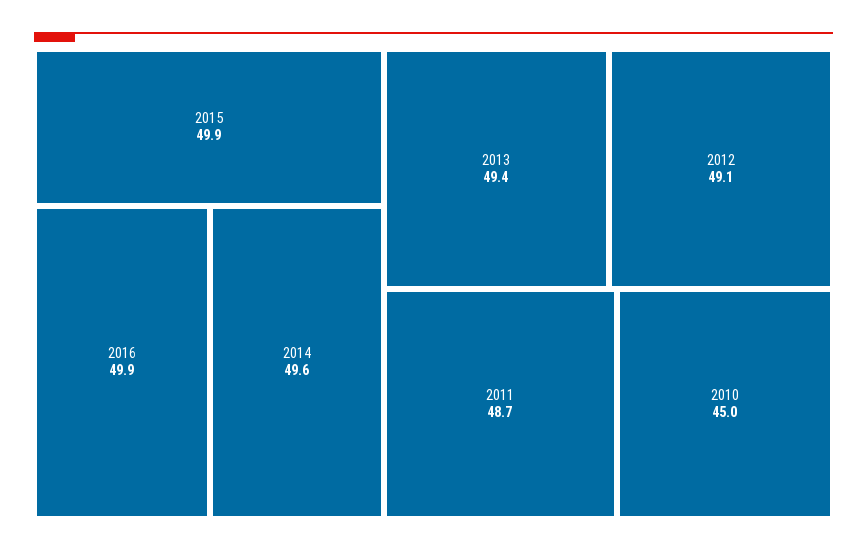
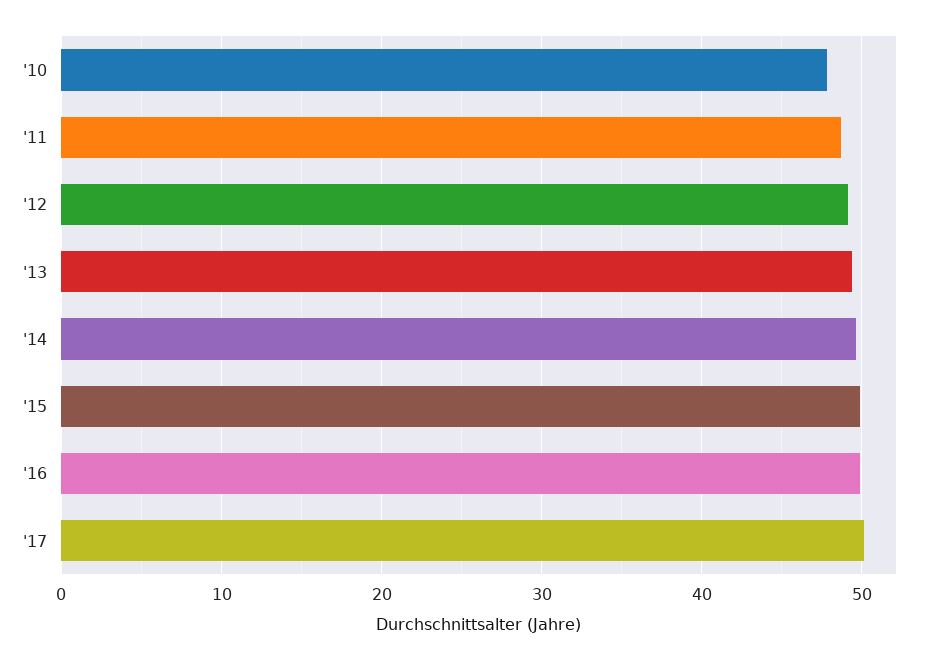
2010: 45 -> 48
'17: none -> 50

